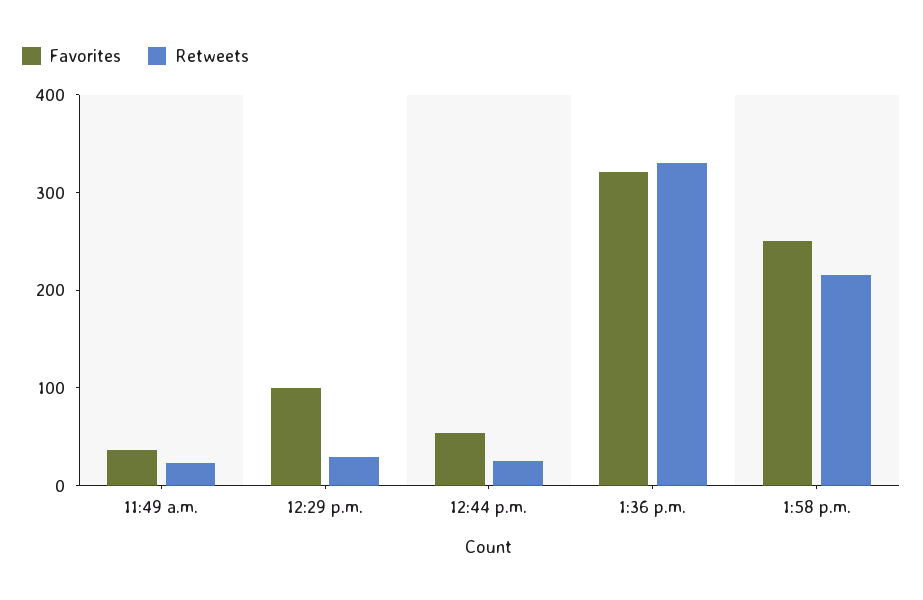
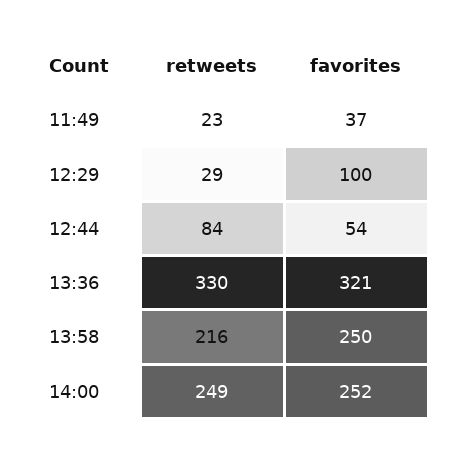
Retweets, 12:44 p.m.: 20 -> 84
Retweets, 14:00: none -> 249
Favorites, 14:00: none -> 252

